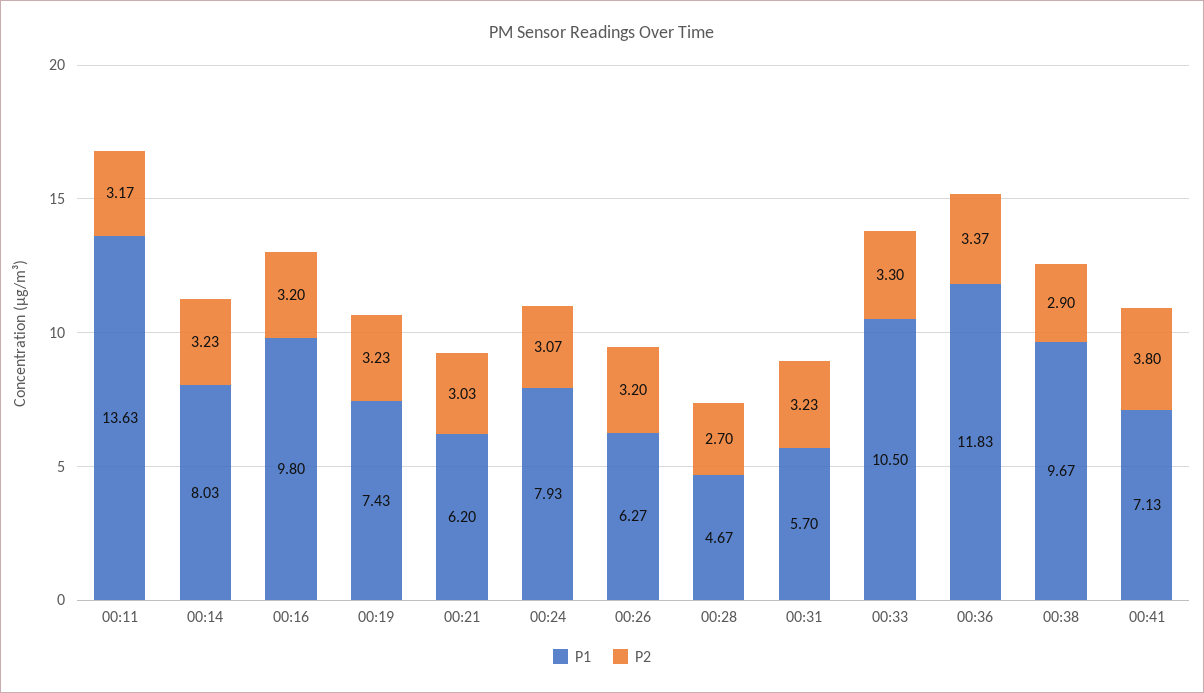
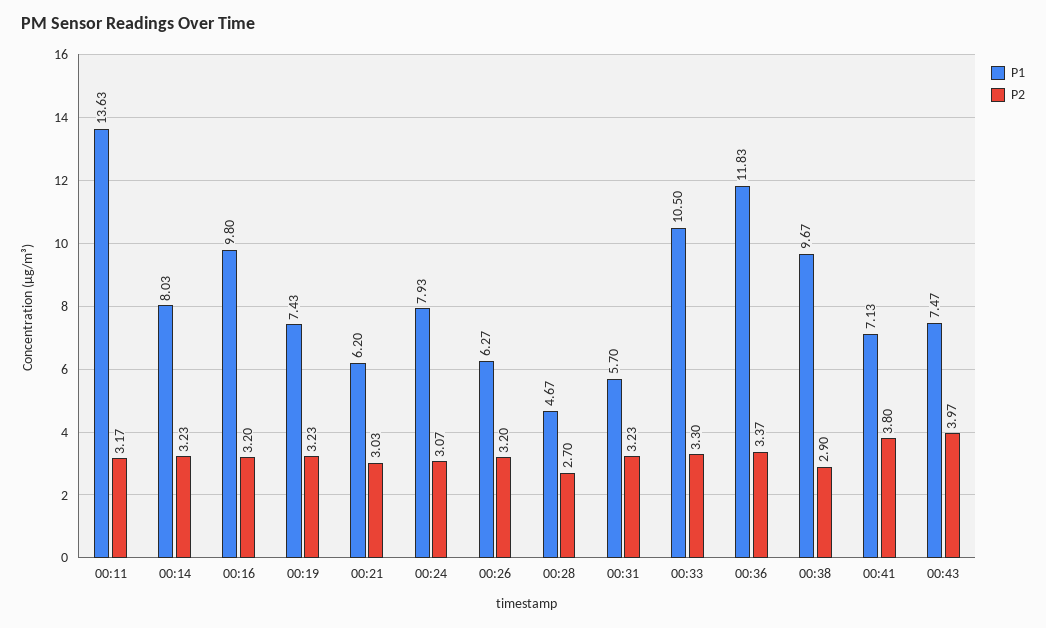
P1, 00:43: none -> 7.47
P2, 00:43: none -> 3.97

